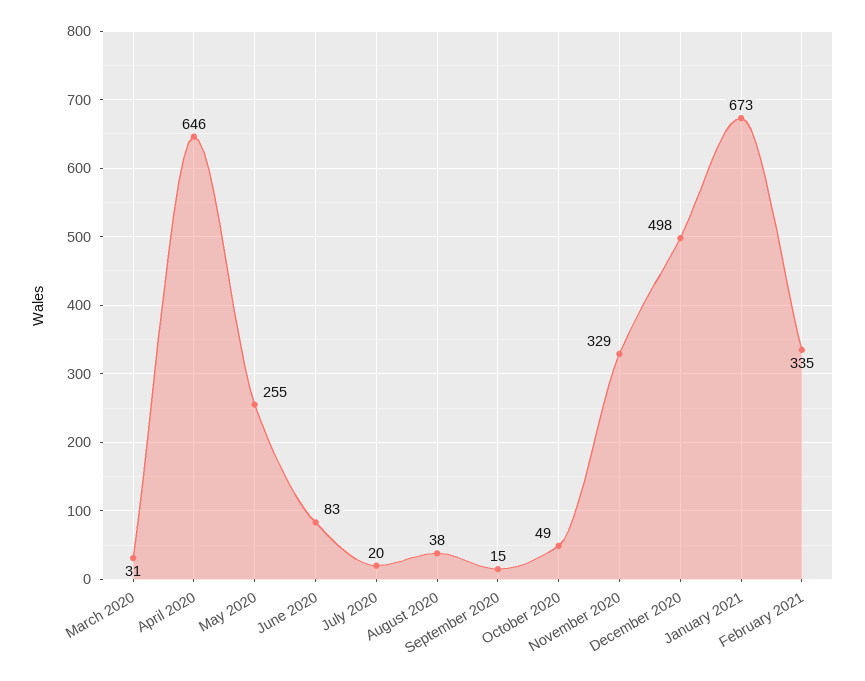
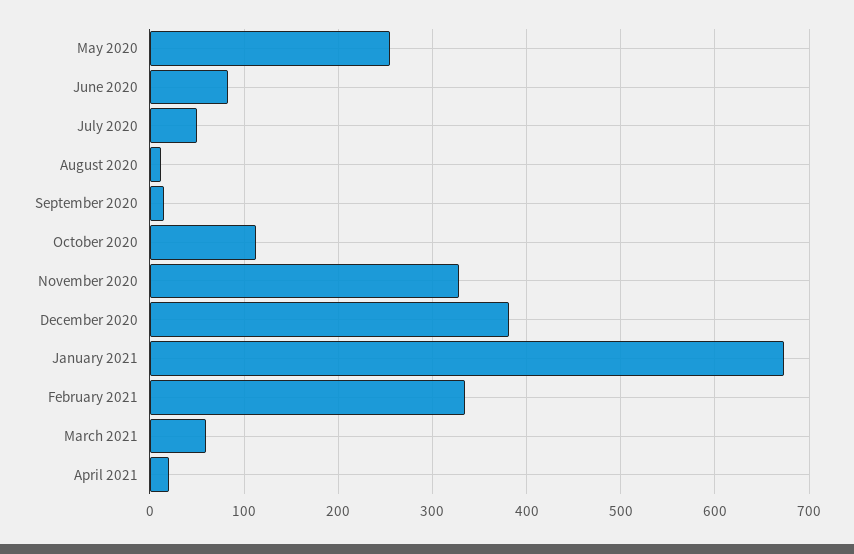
March 2020: 31 -> none
April 2020: 646 -> none
July 2020: 20 -> 50
August 2020: 38 -> 10
October 2020: 49 -> 110
December 2020: 498 -> 380
March 2021: none -> 60
April 2021: none -> 20

